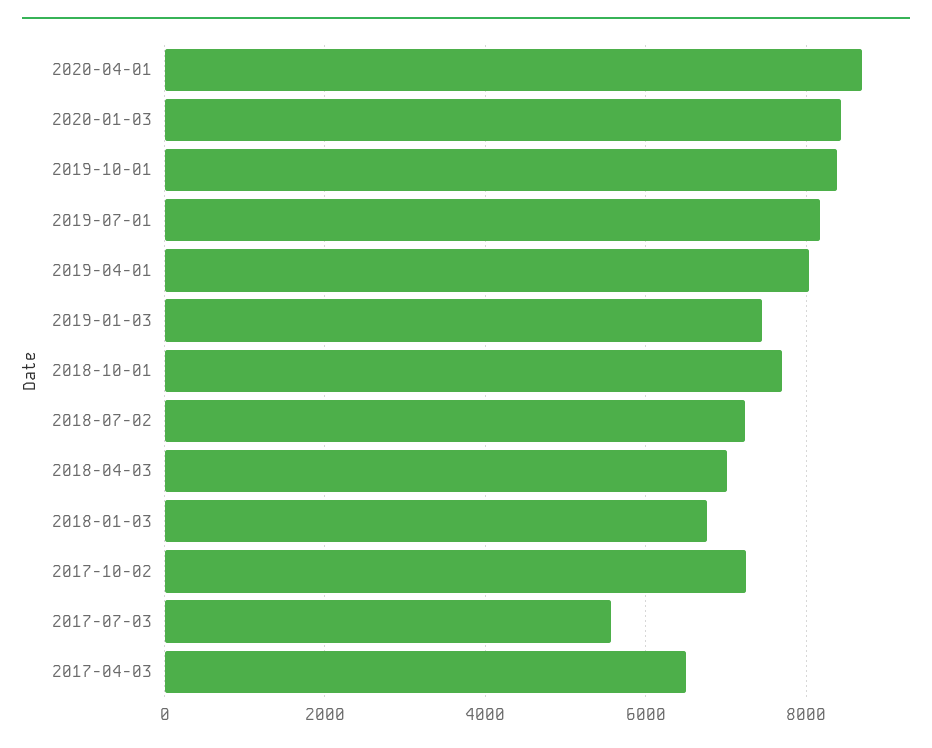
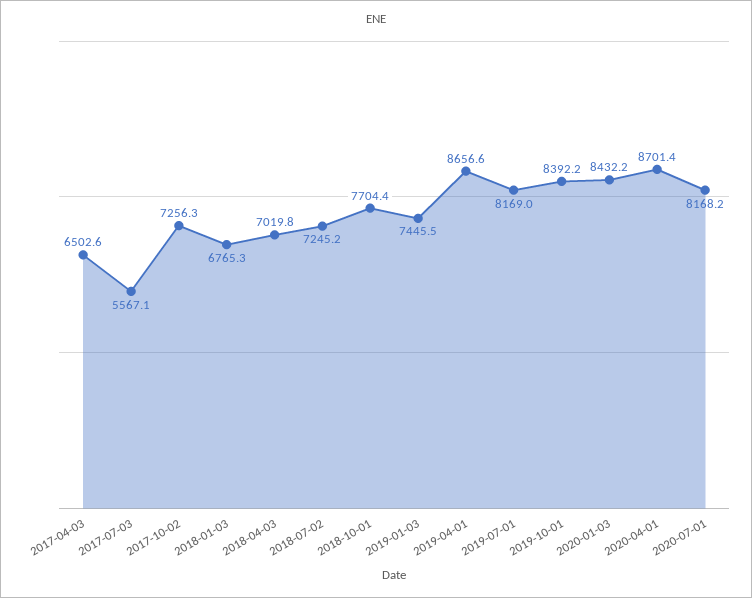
2019-04-01: 8000 -> 8656.6
2020-07-01: none -> 8168.2

